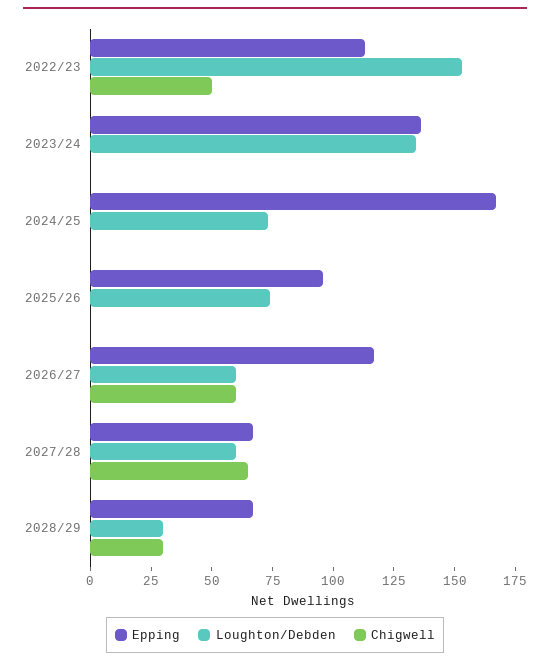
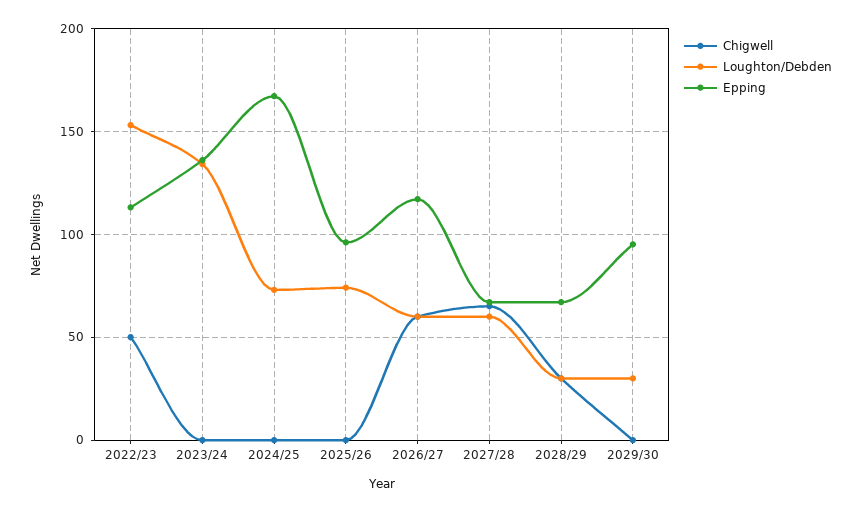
Chigwell, 2029/30: none -> 0
Loughton/Debden, 2029/30: none -> 30
Epping, 2029/30: none -> 95

